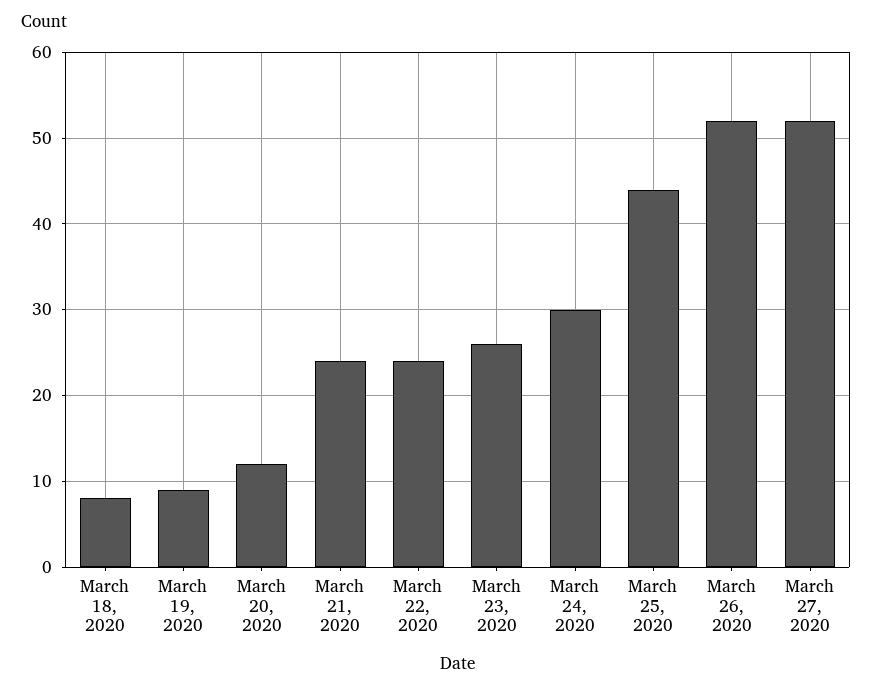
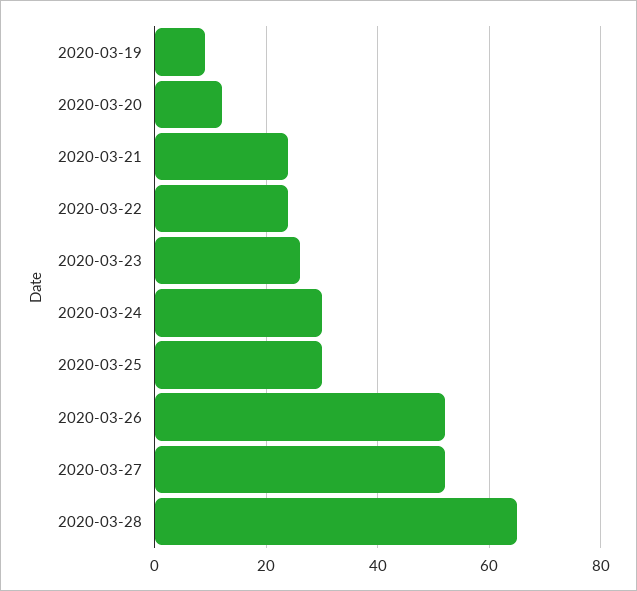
March 18, 2020: 8 -> none
March 25, 2020: 44 -> 30
2020-03-28: none -> 65

